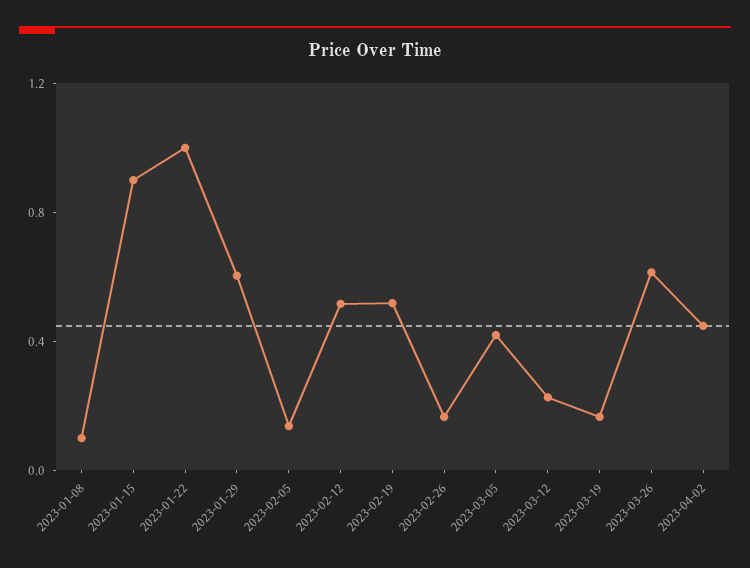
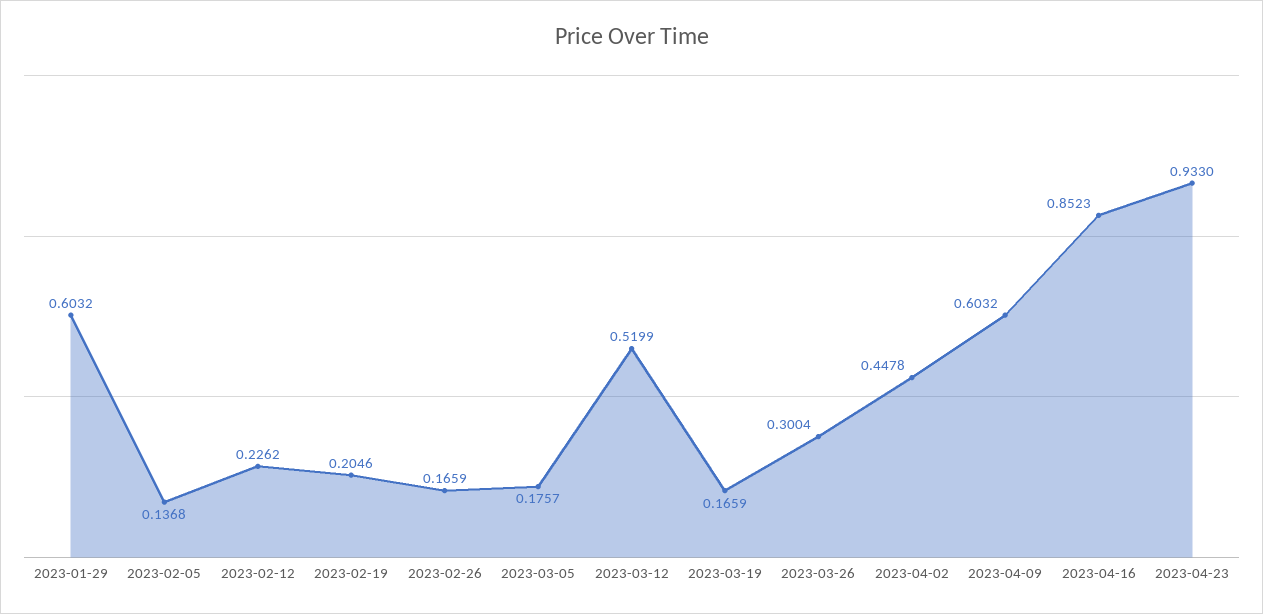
2023-01-08: 0.1 -> none
2023-01-15: 0.9 -> none
2023-01-22: 1 -> none
2023-02-12: 0.5 -> 0.2262
2023-02-19: 0.5 -> 0.2046
2023-03-05: 0.4 -> 0.1757
2023-03-12: 0.2 -> 0.5199
2023-03-26: 0.6 -> 0.3004
2023-04-09: none -> 0.6032
2023-04-16: none -> 0.8523
2023-04-23: none -> 0.933

